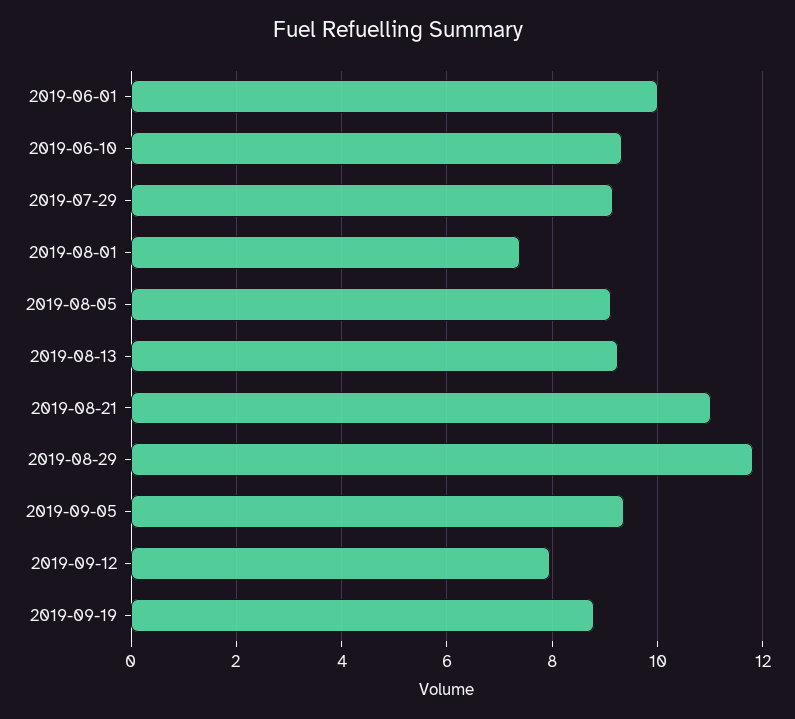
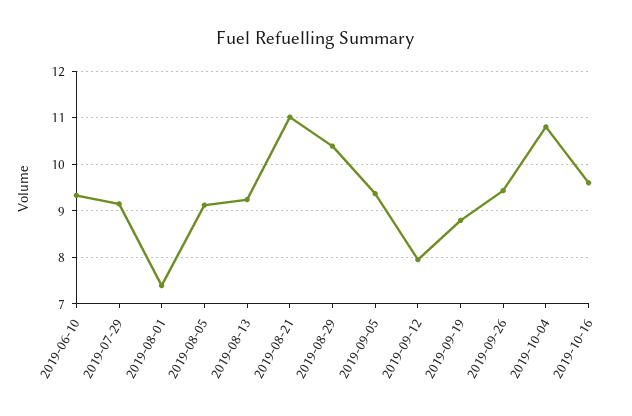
2019-06-01: 10 -> none
2019-08-29: 11.8 -> 10.4
2019-09-26: none -> 9.4
2019-10-04: none -> 10.8
2019-10-16: none -> 9.6

